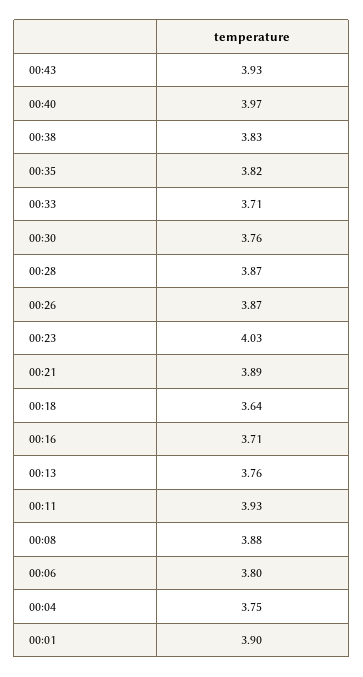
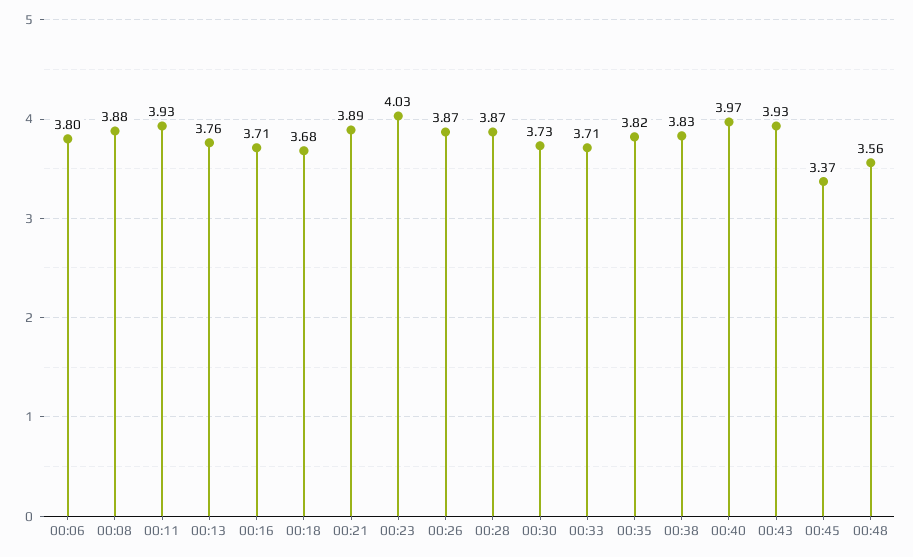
00:30: 3.76 -> 3.73
00:18: 3.64 -> 3.68
00:04: 3.75 -> none
00:01: 3.9 -> none
00:45: none -> 3.37
00:48: none -> 3.56

